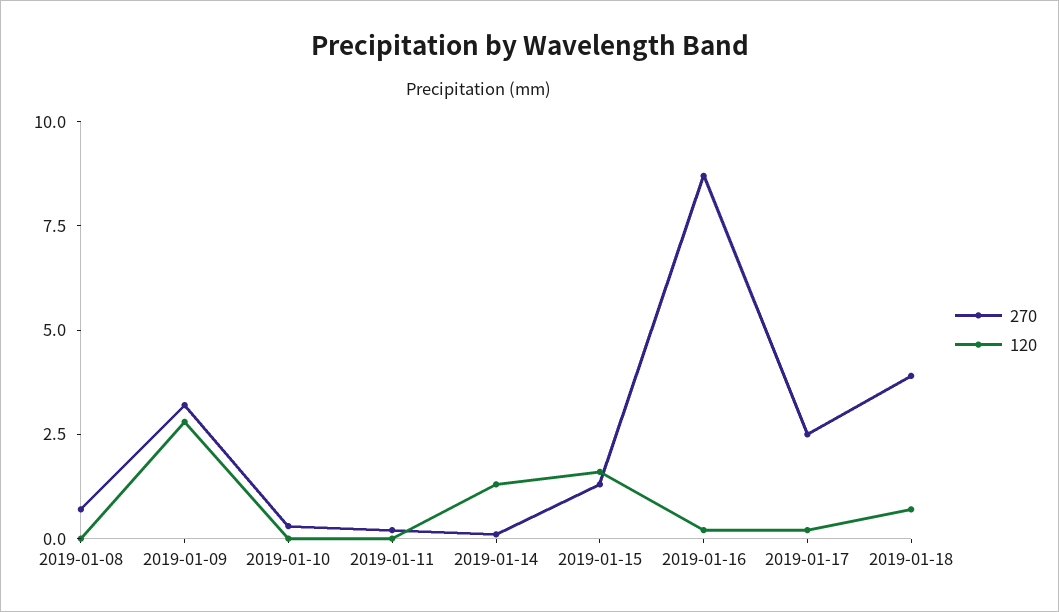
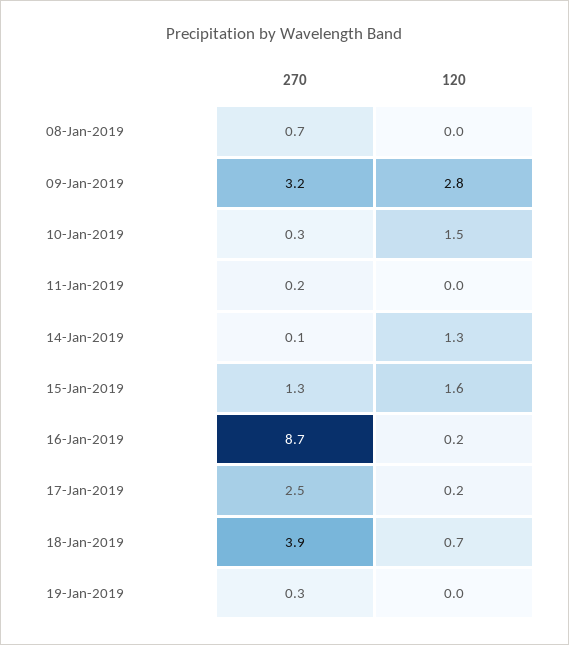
120, 2019-01-10: 0 -> 1.5
270, 19-Jan-2019: none -> 0.3
120, 19-Jan-2019: none -> 0

